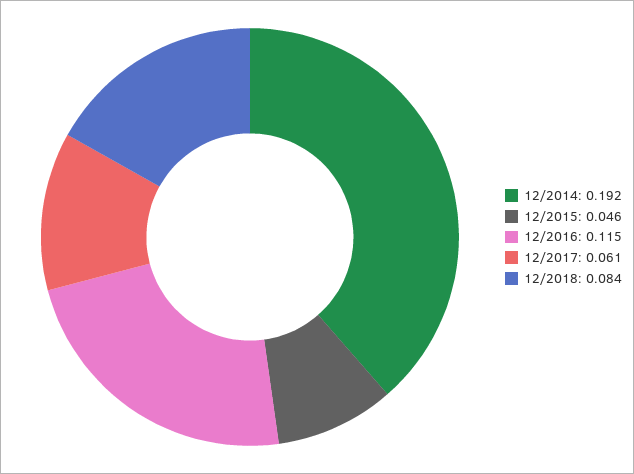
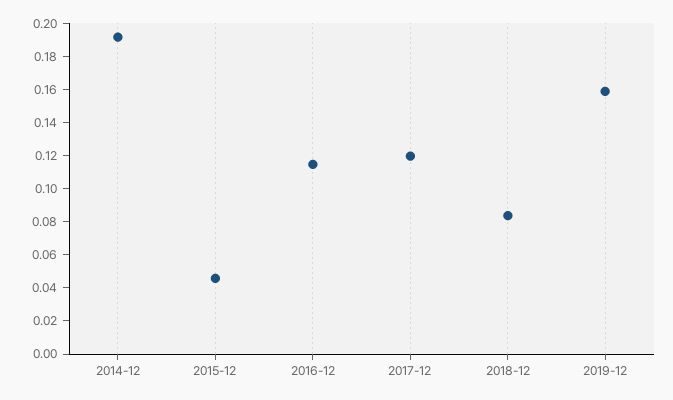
12/2017: 0.061 -> 0.12
2019-12: none -> 0.16

